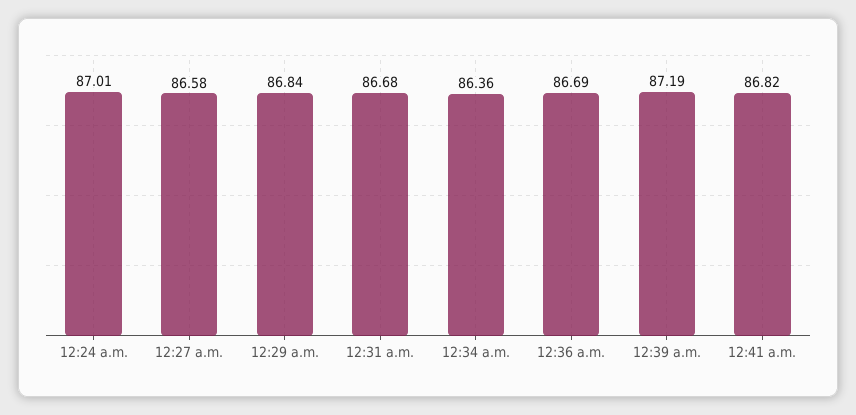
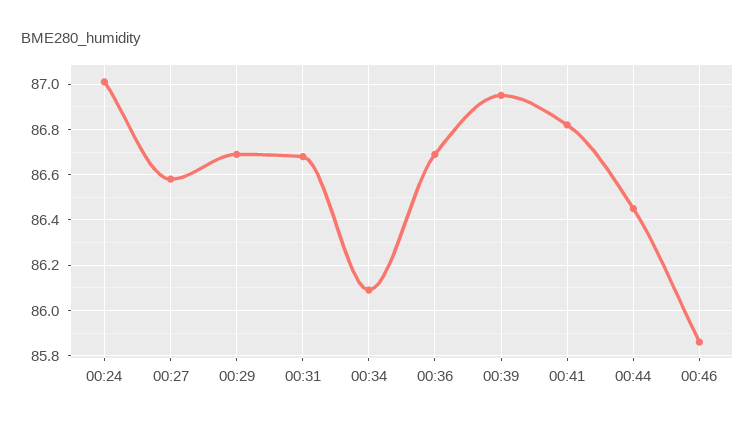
12:29 a.m.: 86.84 -> 86.7
12:34 a.m.: 86.36 -> 86.1
12:39 a.m.: 87.19 -> 86.95
00:44: none -> 86.45
00:46: none -> 85.85

